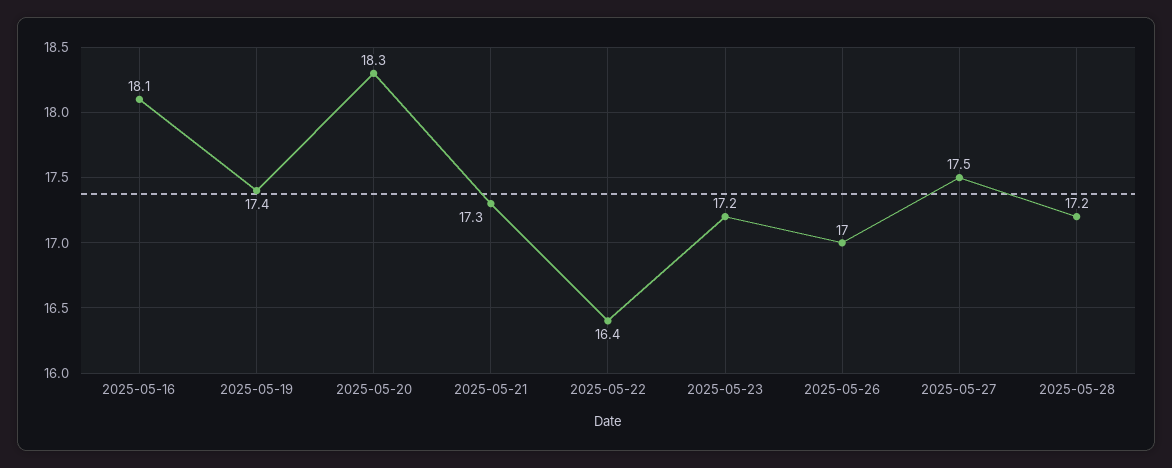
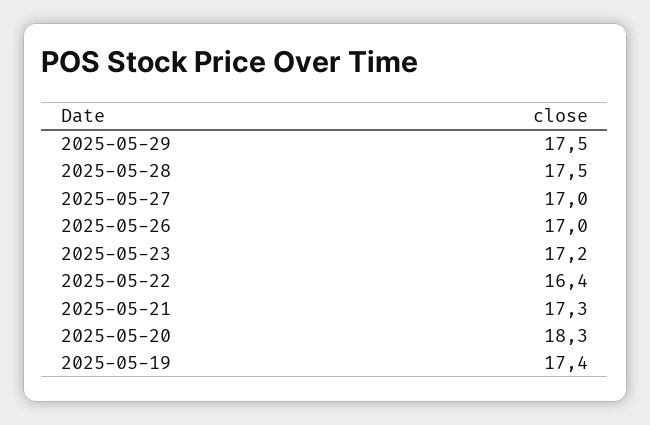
2025-05-16: 18.1 -> none
2025-05-27: 17.5 -> 17
2025-05-28: 17.2 -> 17.5
2025-05-29: none -> 17.5

